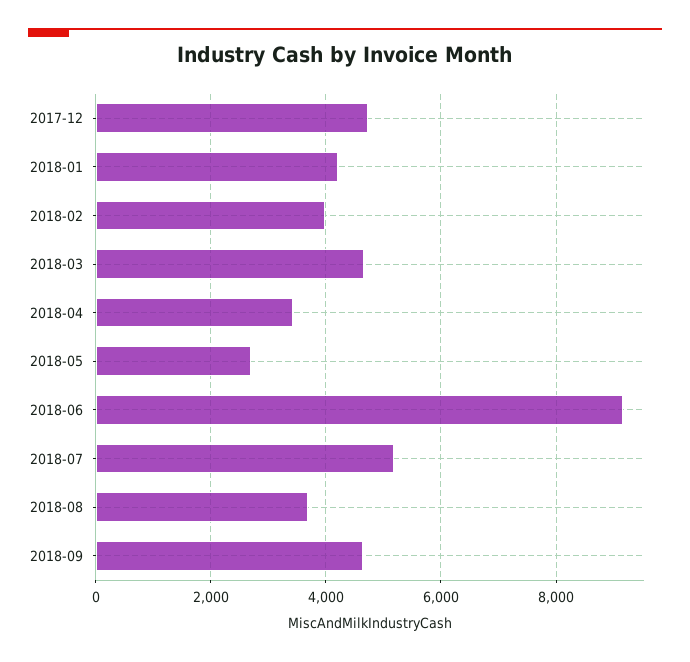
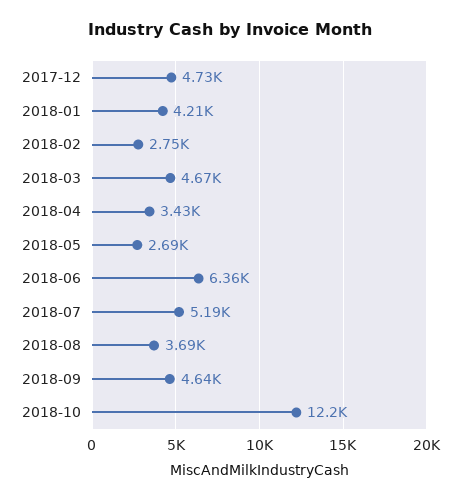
2018-02: 4000 -> 2750
2018-06: 9200 -> 6360
2018-10: none -> 12200

